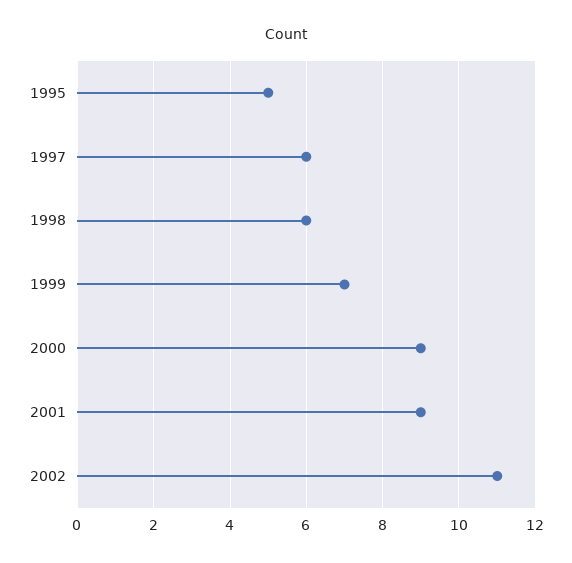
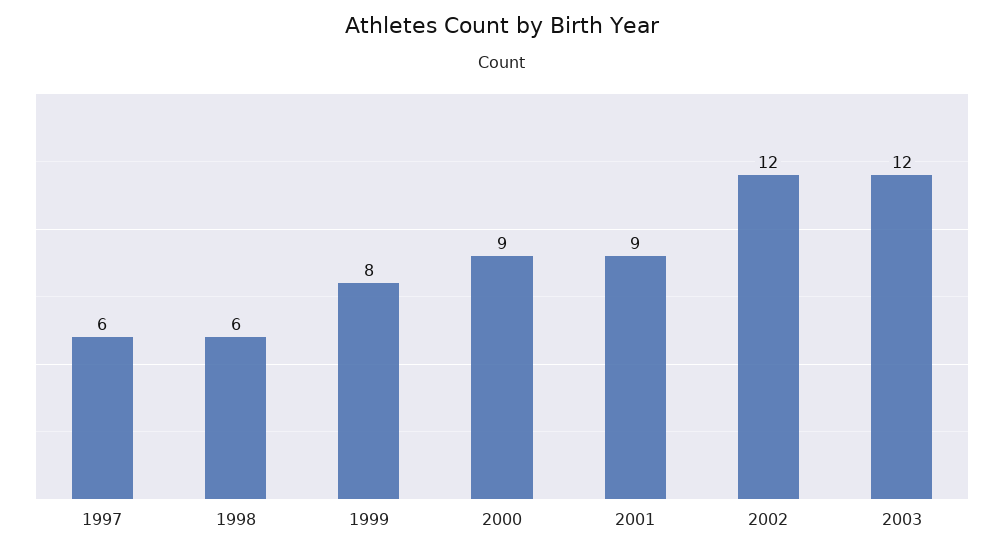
1995: 5 -> none
1999: 7 -> 8
2002: 11 -> 12
2003: none -> 12

